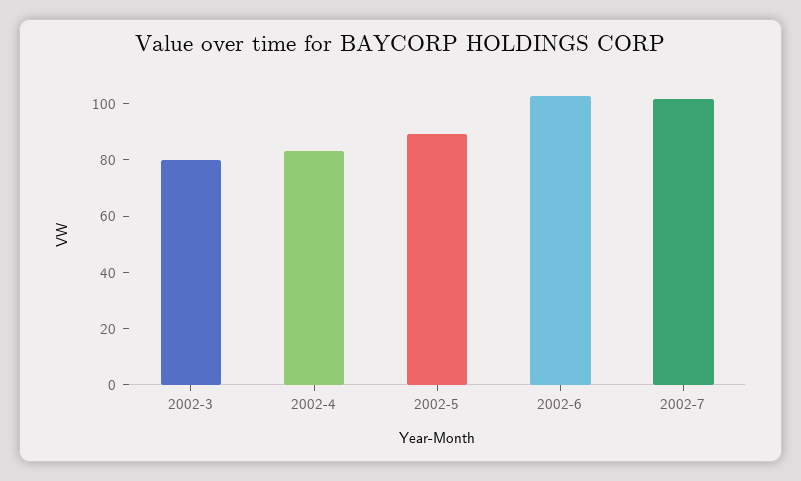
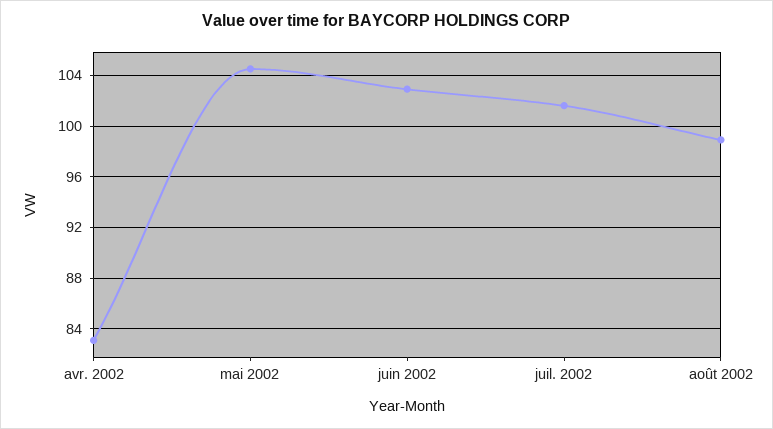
2002-3: 80 -> none
2002-5: 90 -> 104.5
août 2002: none -> 99

